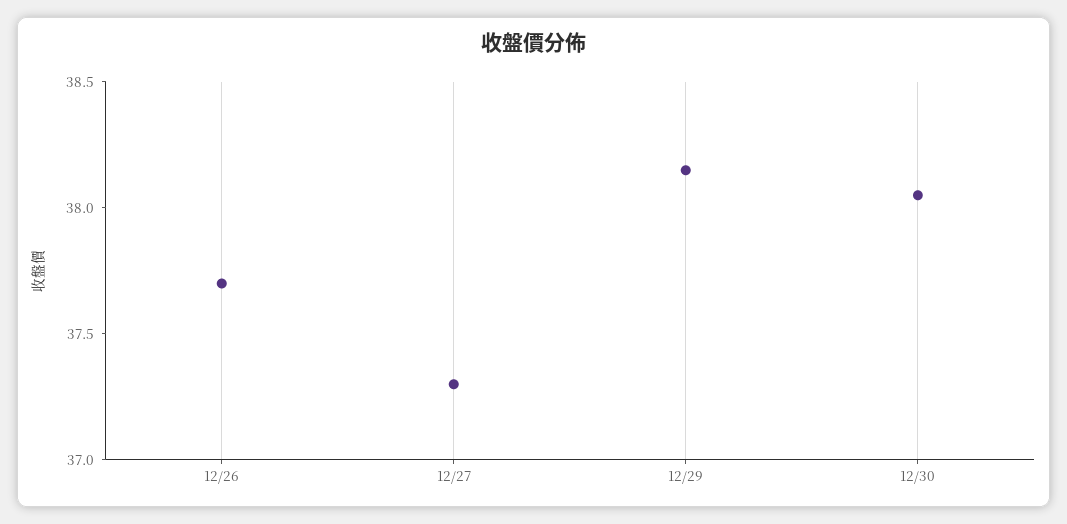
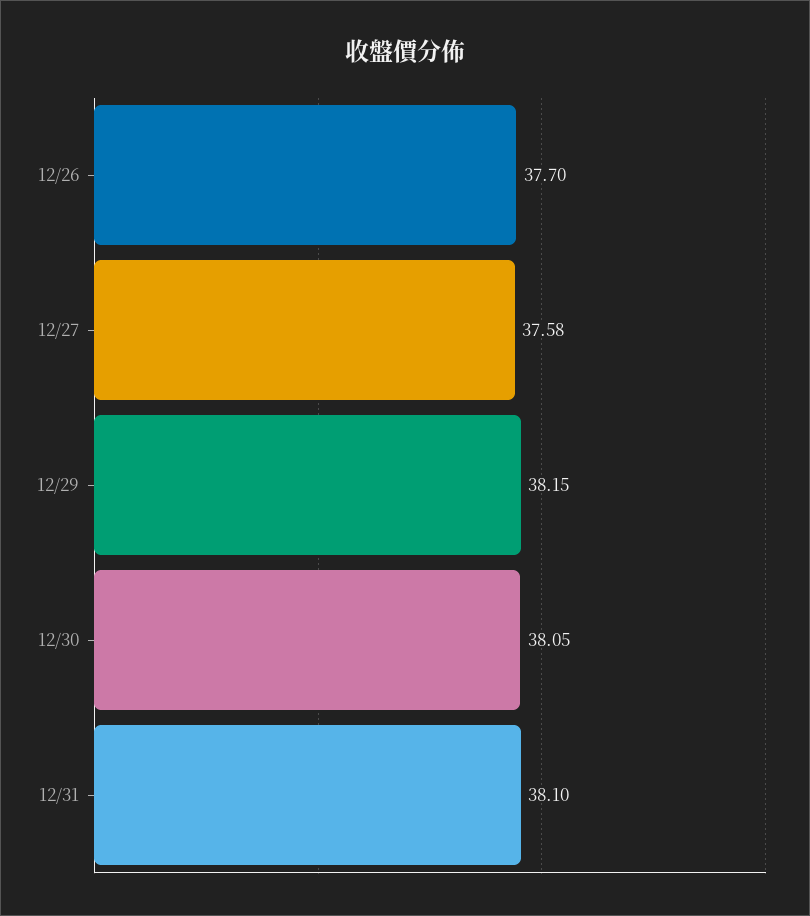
12/27: 37.3 -> 37.58
12/31: none -> 38.1

